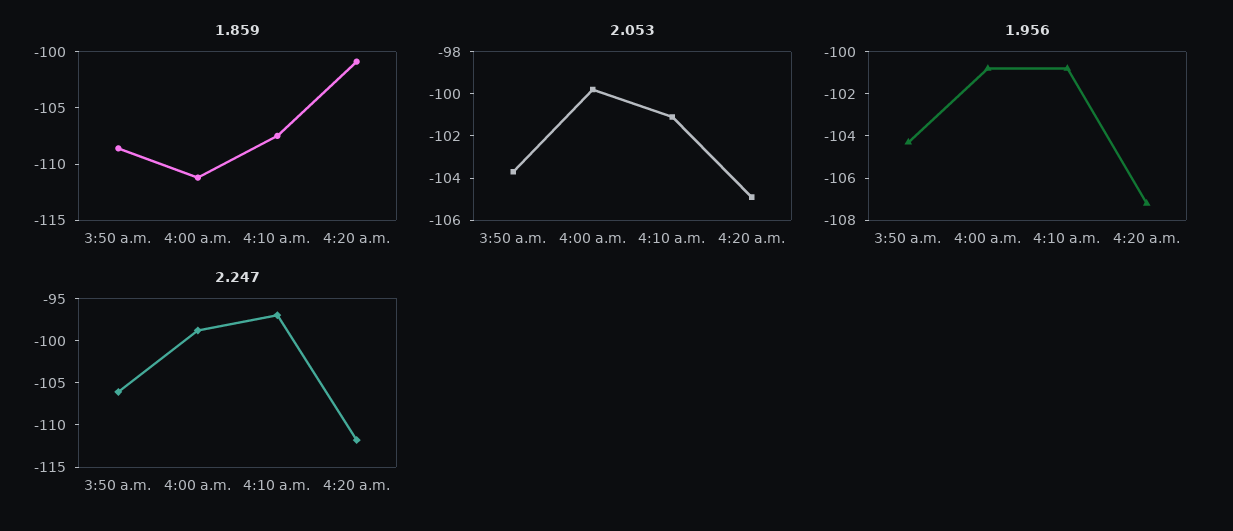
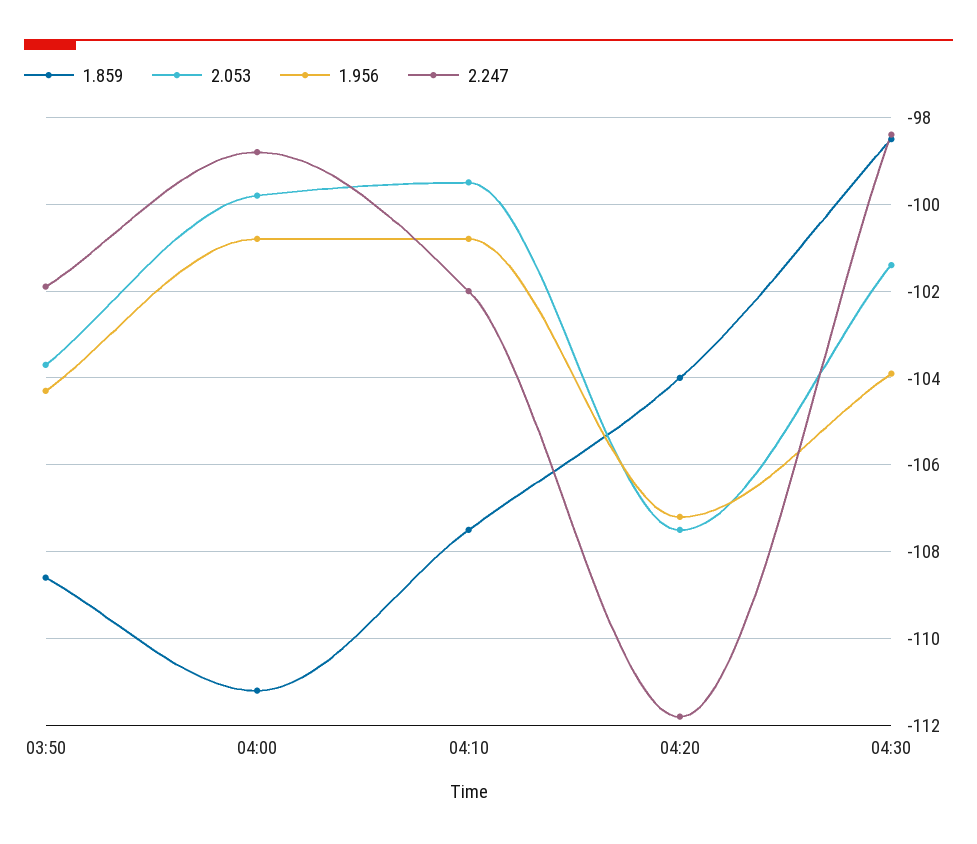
1.859, 4:20 a.m.: -101 -> -104
2.053, 4:10 a.m.: -101 -> -99.5
2.053, 4:20 a.m.: -105 -> -107.5
2.247, 3:50 a.m.: -106 -> -102
2.247, 4:10 a.m.: -97 -> -102
1.859, 04:30: none -> -98.5
2.053, 04:30: none -> -101.5
1.956, 04:30: none -> -104
2.247, 04:30: none -> -98.5

